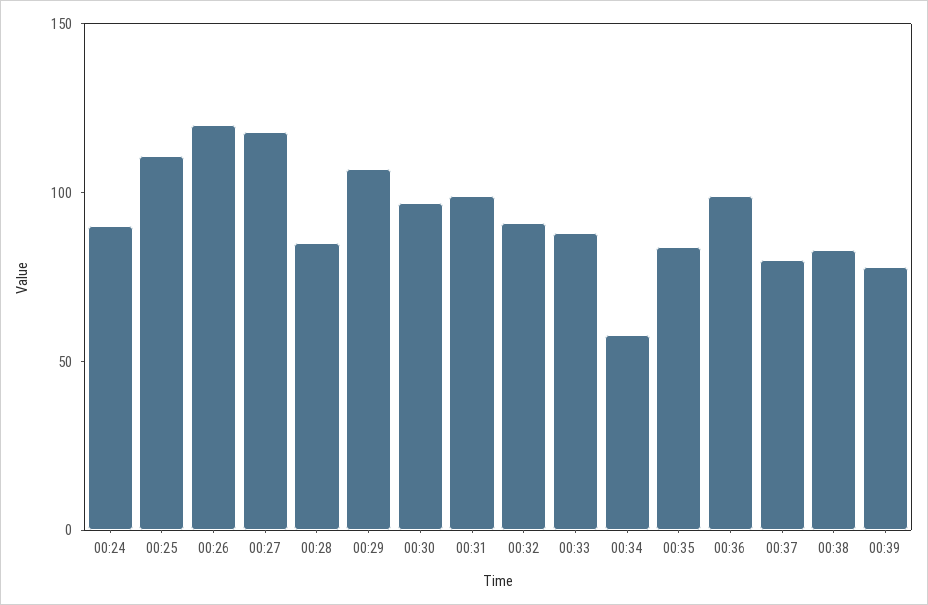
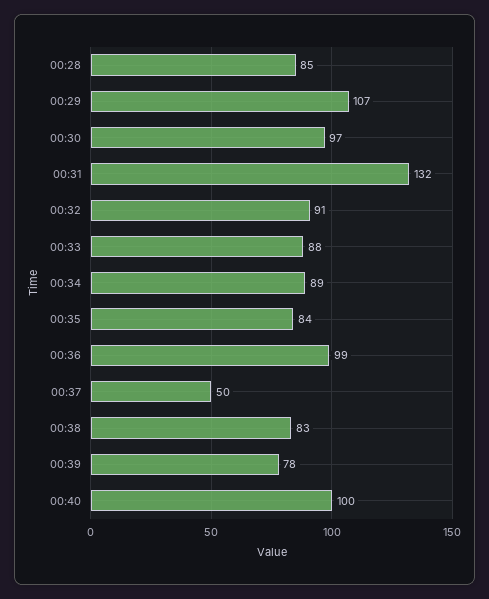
00:24: 90 -> none
00:25: 110 -> none
00:26: 120 -> none
00:27: 120 -> none
00:31: 100 -> 132
00:34: 60 -> 89
00:37: 80 -> 50
00:40: none -> 100

